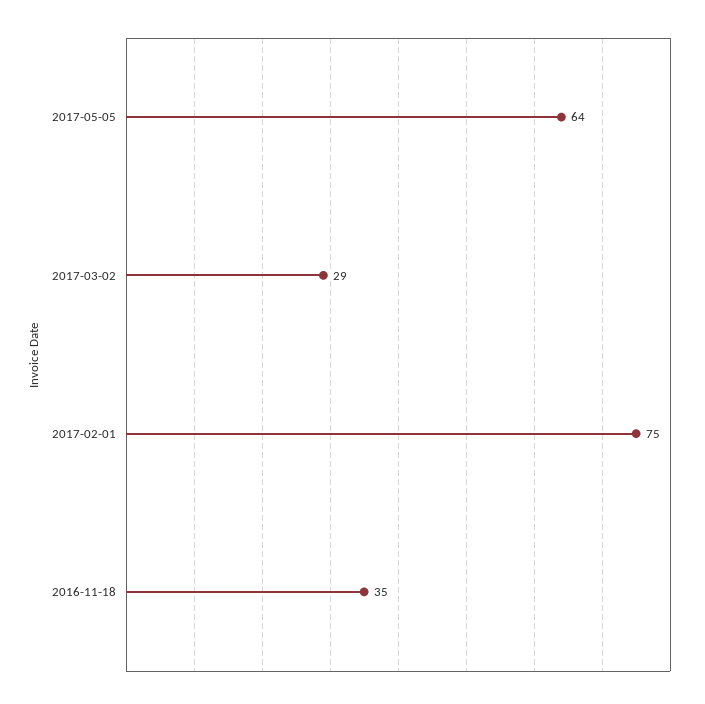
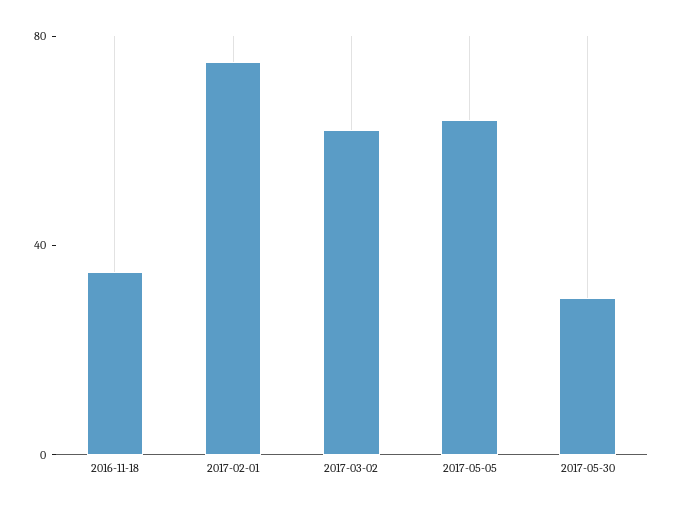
2017-03-02: 29 -> 60
2017-05-30: none -> 30

